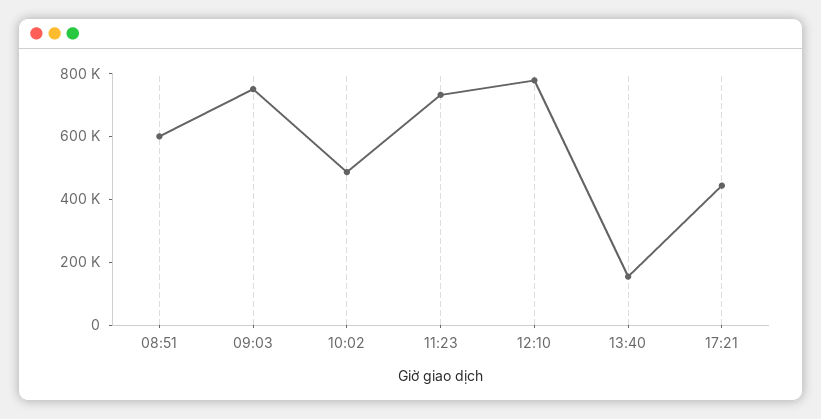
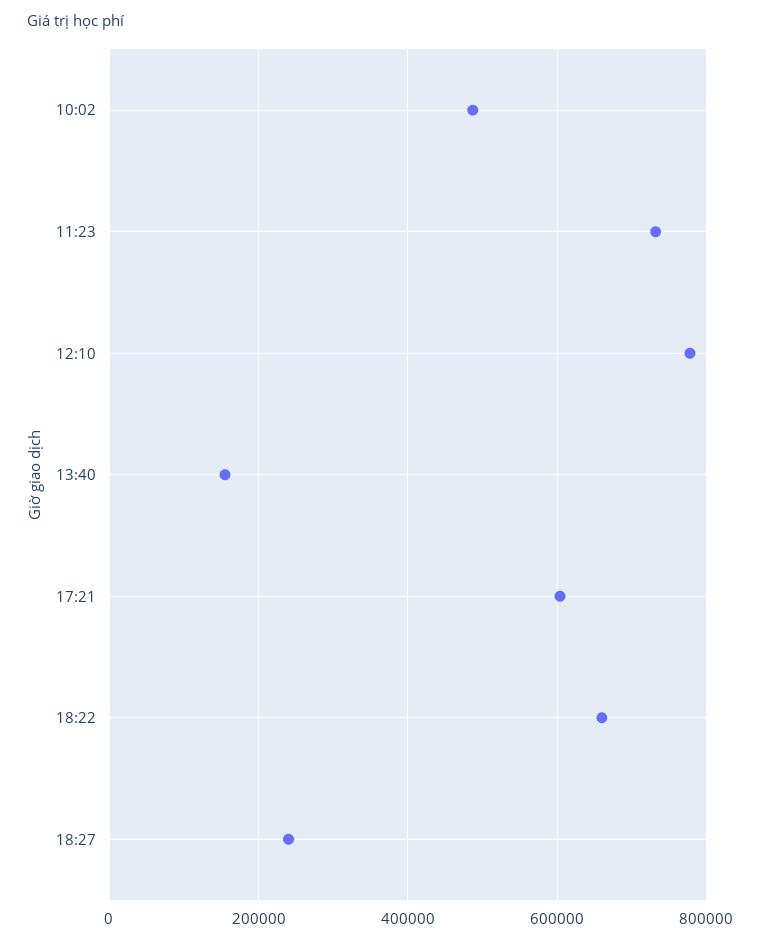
08:51: 600000 -> none
09:03: 750000 -> none
17:21: 450000 -> 600000
18:22: none -> 660000
18:27: none -> 240000

